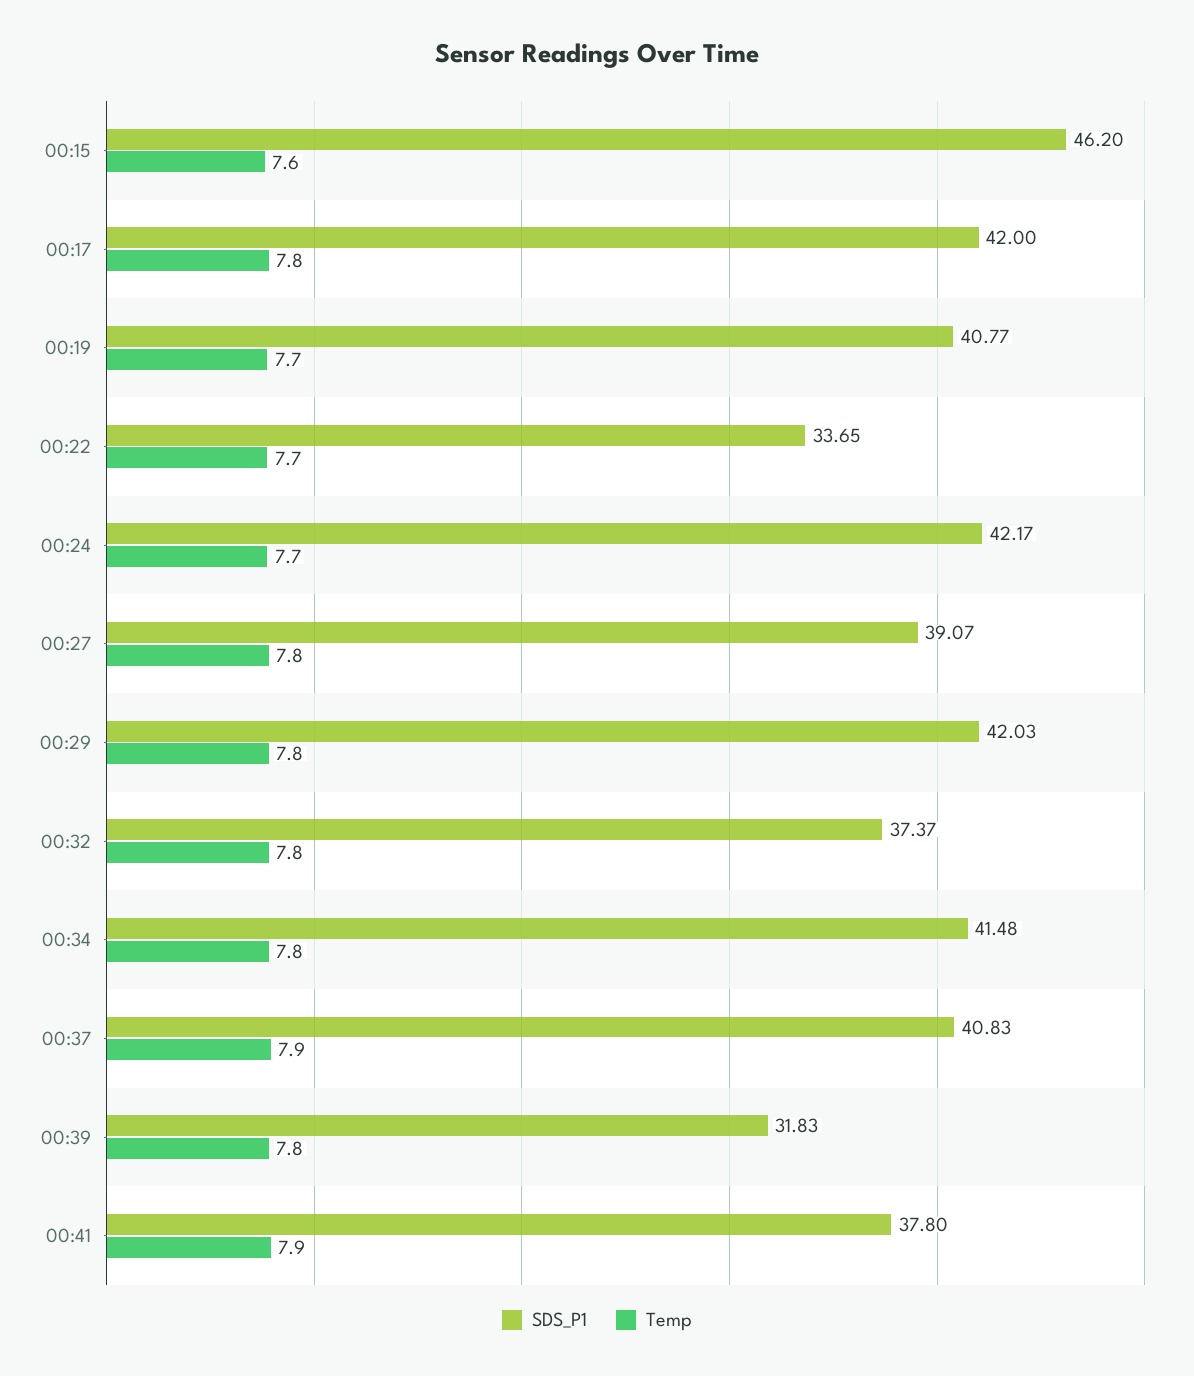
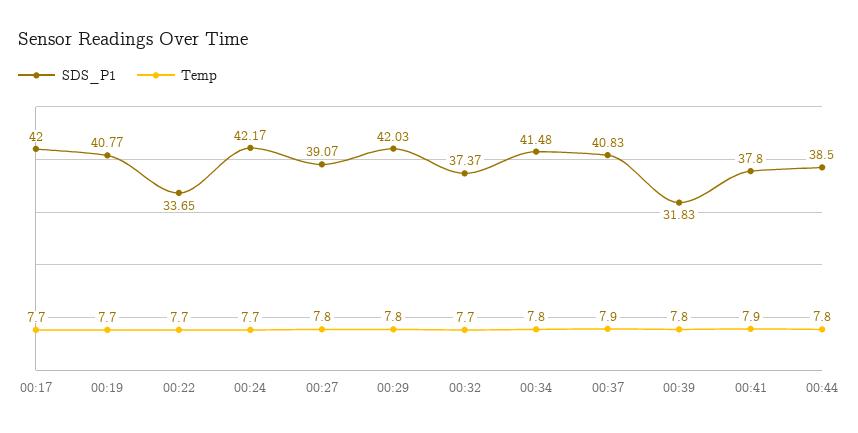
SDS_P1, 00:15: 46.2 -> none
Temp, 00:15: 7.6 -> none
Temp, 00:17: 7.8 -> 7.7
Temp, 00:32: 7.8 -> 7.7
SDS_P1, 00:44: none -> 38.5
Temp, 00:44: none -> 7.8

